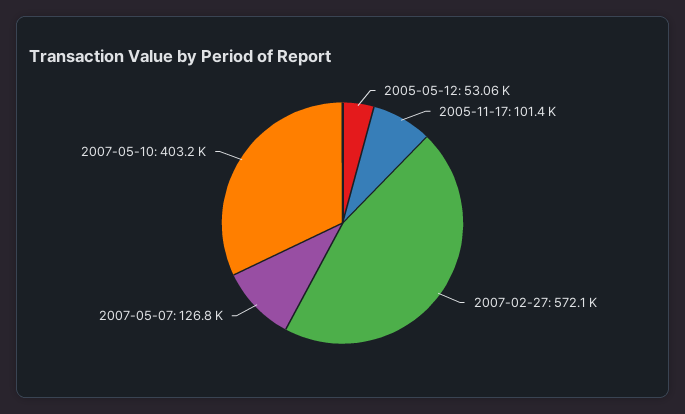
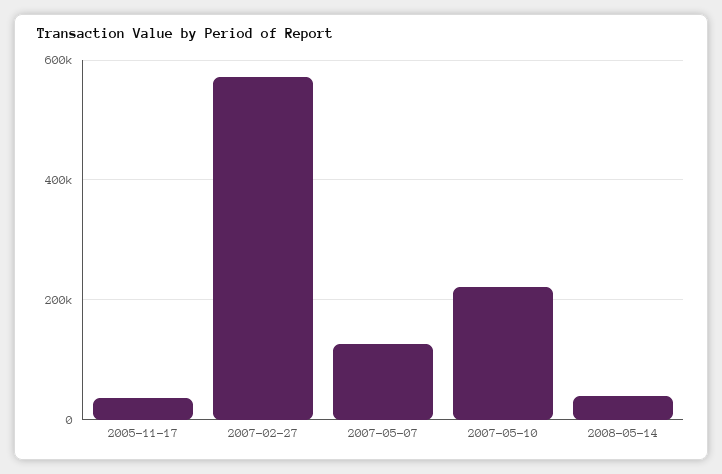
2005-05-12: 53060 -> none
2005-11-17: 101400 -> 40000
2007-05-10: 403200 -> 220000
2008-05-14: none -> 40000

